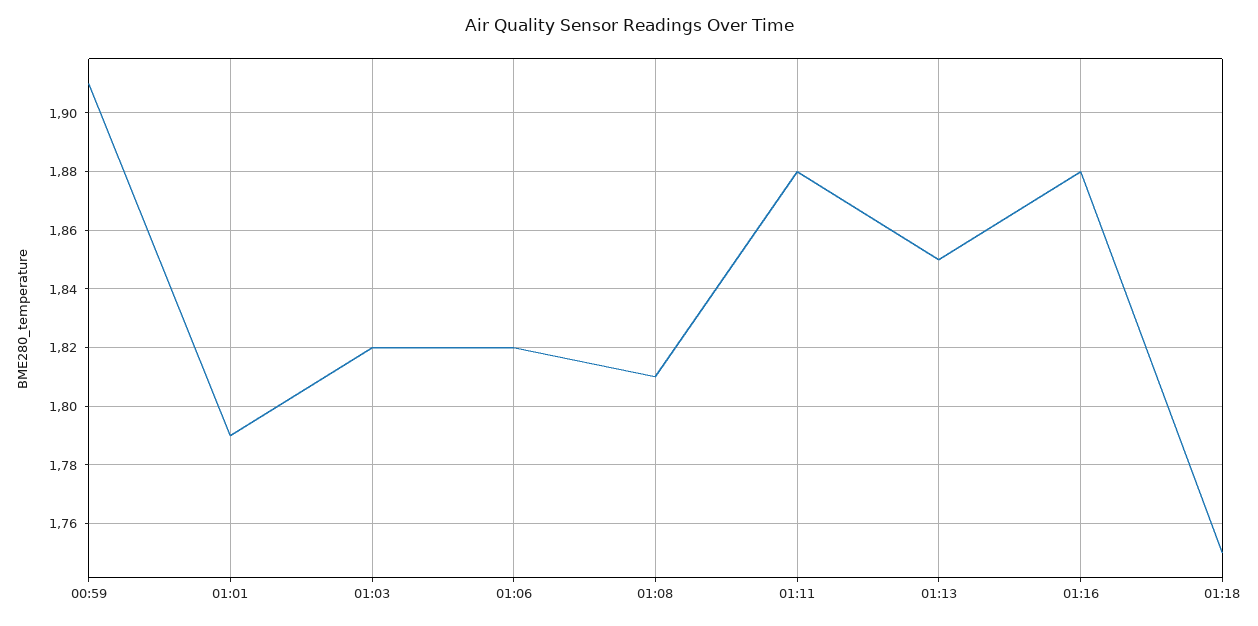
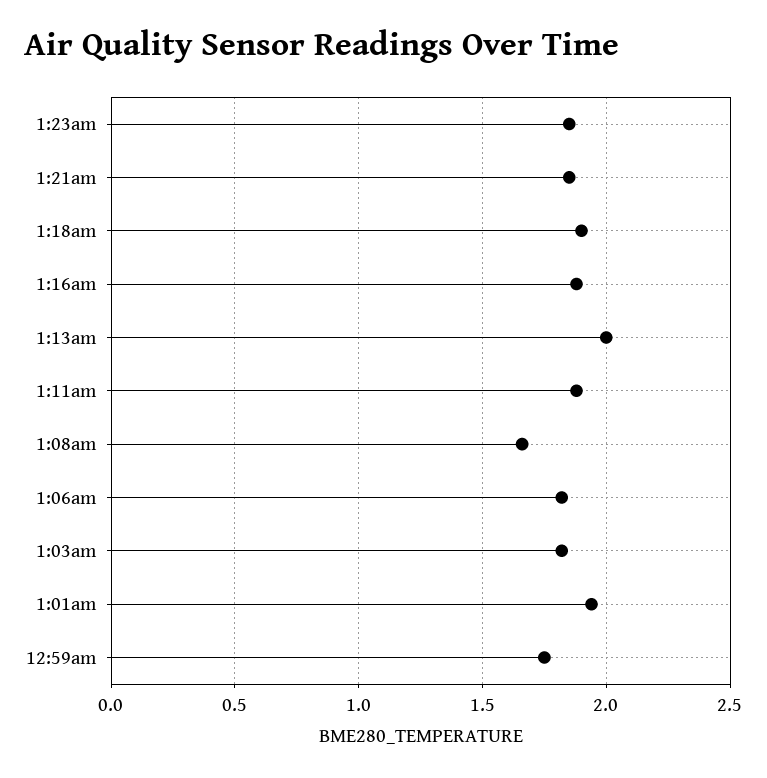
00:59: 1.91 -> 1.75
01:01: 1.79 -> 1.95
01:08: 1.81 -> 1.65
01:13: 1.85 -> 2
01:18: 1.75 -> 1.9
1:23am: none -> 1.85
1:21am: none -> 1.85

